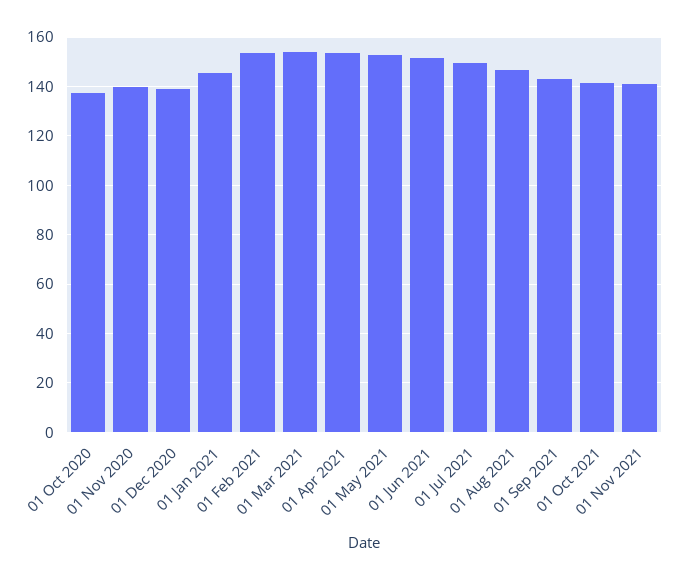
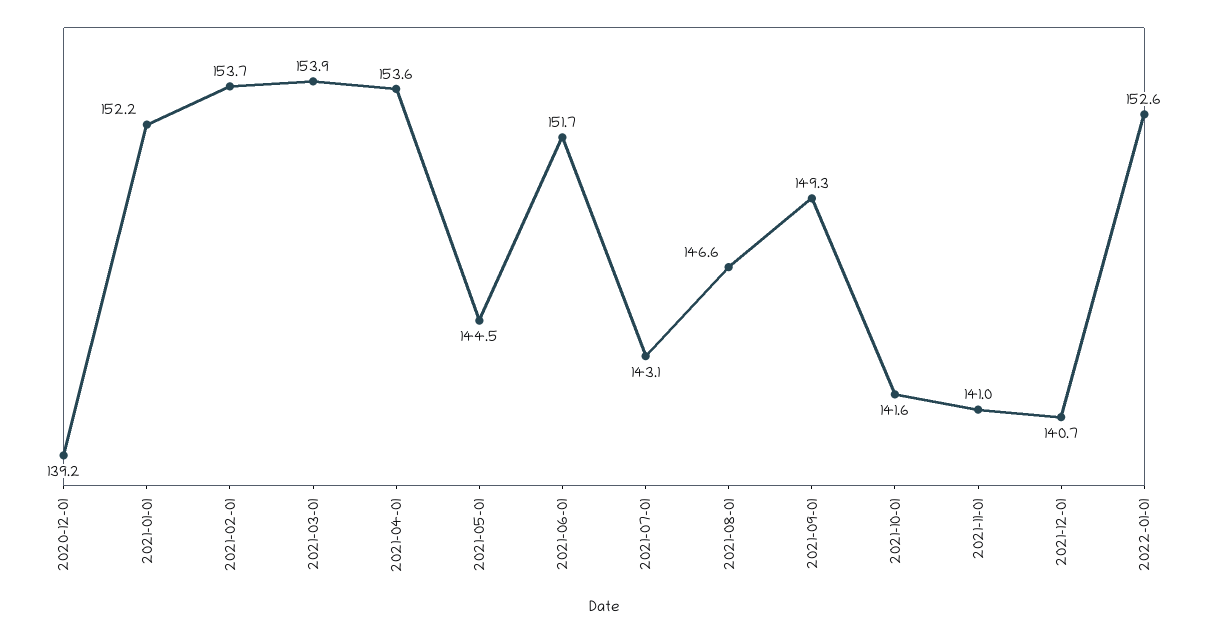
01 Oct 2020: 137.5 -> none
01 Nov 2020: 140 -> none
01 Jan 2021: 145 -> 152.2
01 May 2021: 152.5 -> 144.5
01 Jul 2021: 150 -> 143.1
01 Sep 2021: 142.5 -> 149.3
2021-12-01: none -> 140.7
2022-01-01: none -> 152.6

